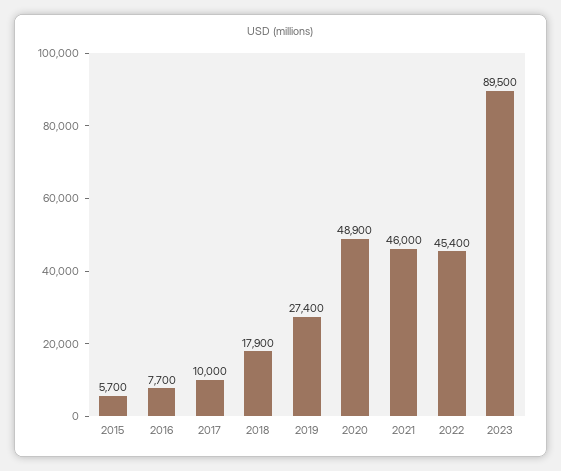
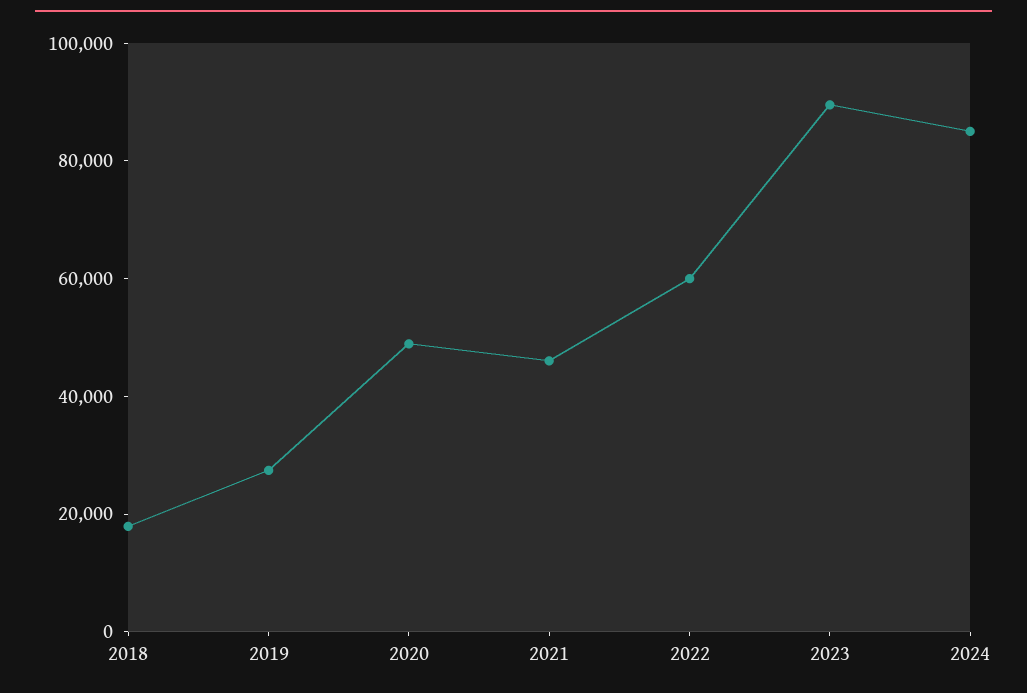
2015: 5700 -> none
2016: 7700 -> none
2017: 10000 -> none
2022: 45400 -> 60000
2024: none -> 85000

